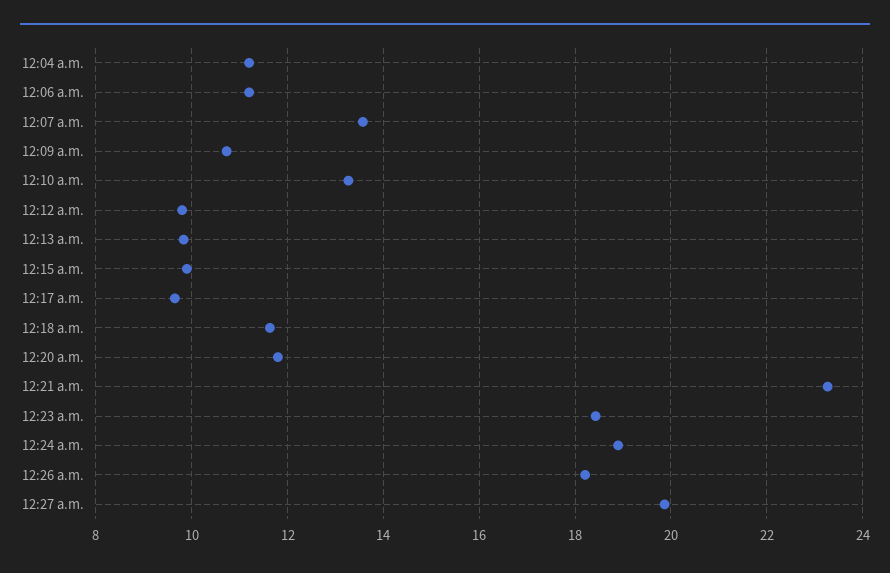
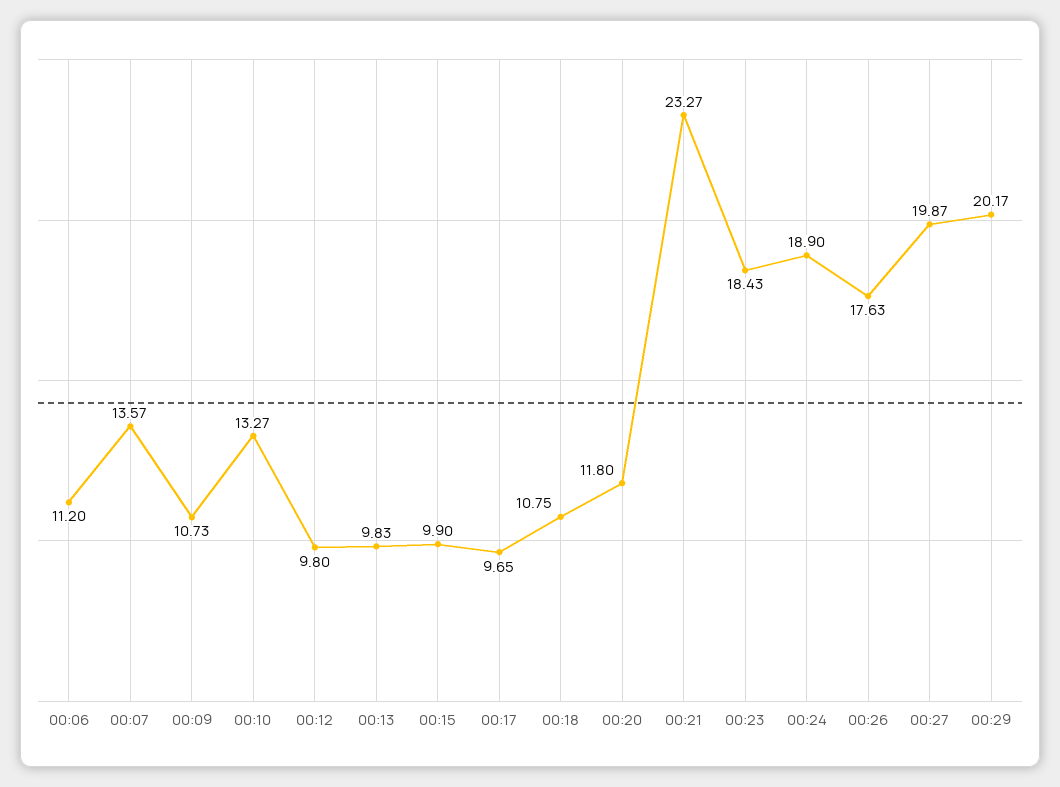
12:04 a.m.: 11.2 -> none
12:18 a.m.: 11.6 -> 10.75
12:26 a.m.: 18.2 -> 17.63
00:29: none -> 20.17

